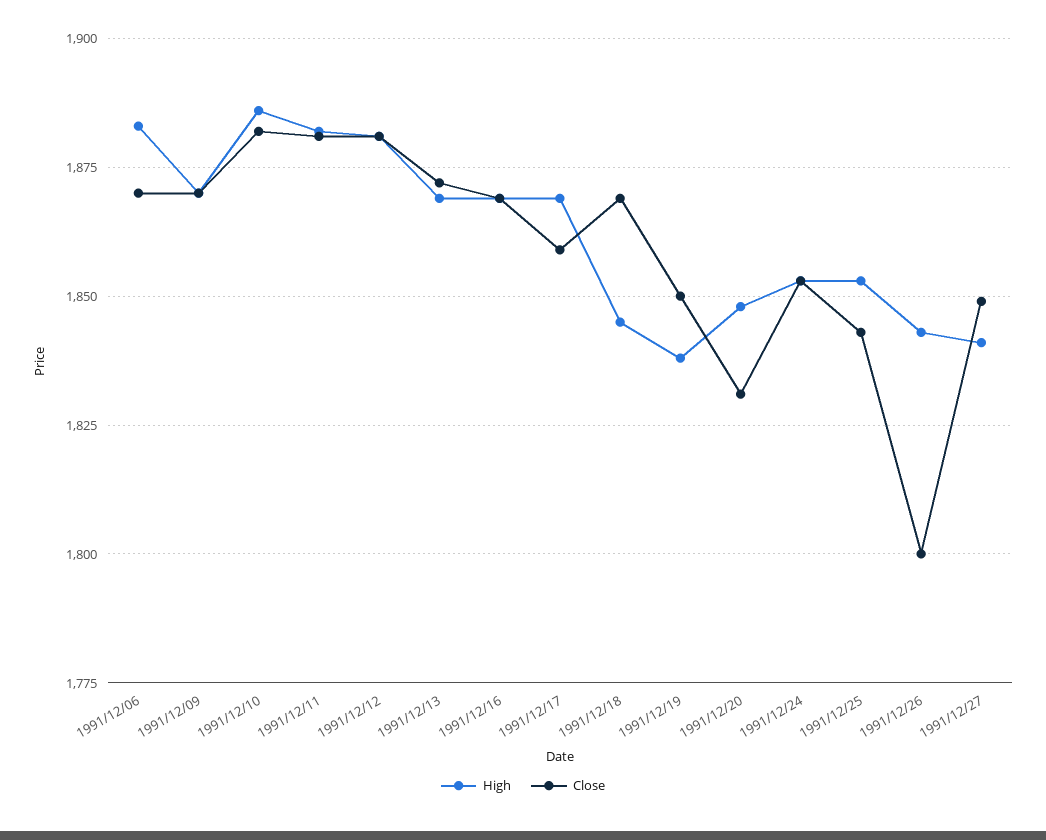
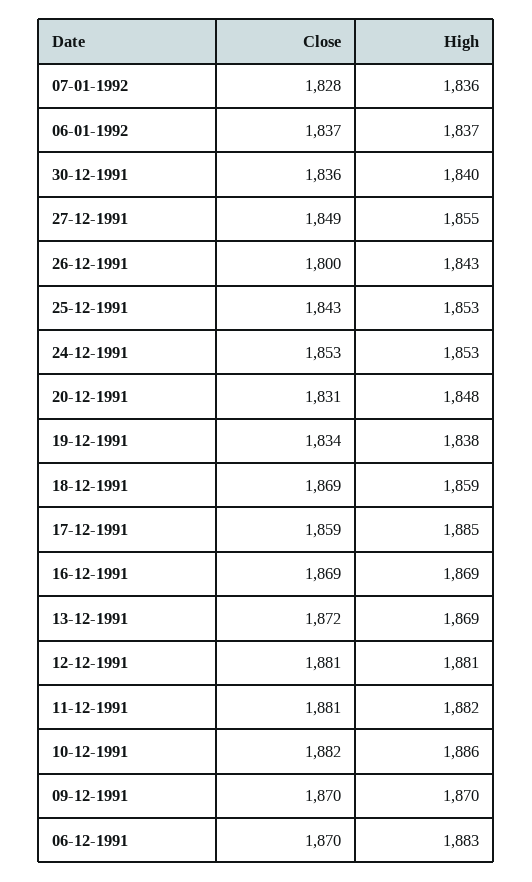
High, 1991/12/17: 1870 -> 1885
High, 1991/12/18: 1845 -> 1859
Close, 1991/12/19: 1850 -> 1834
High, 1991/12/27: 1840 -> 1855
Close, 07-01-1992: none -> 1828
High, 07-01-1992: none -> 1836
Close, 06-01-1992: none -> 1837
High, 06-01-1992: none -> 1837
Close, 30-12-1991: none -> 1836
High, 30-12-1991: none -> 1840

